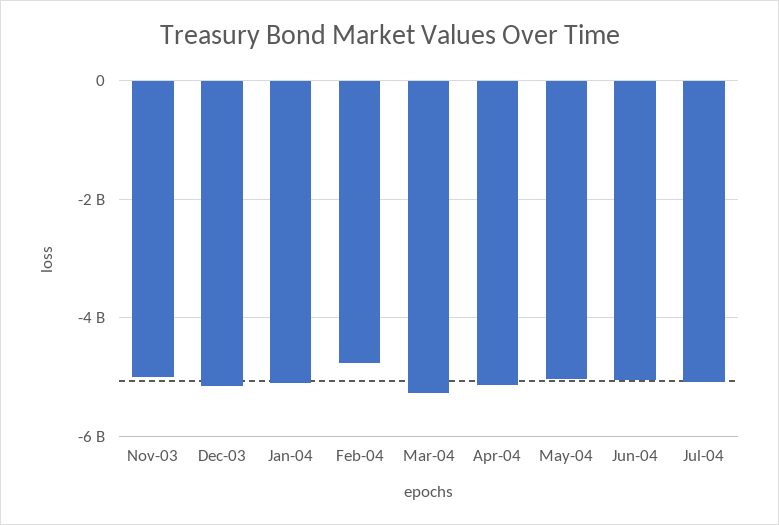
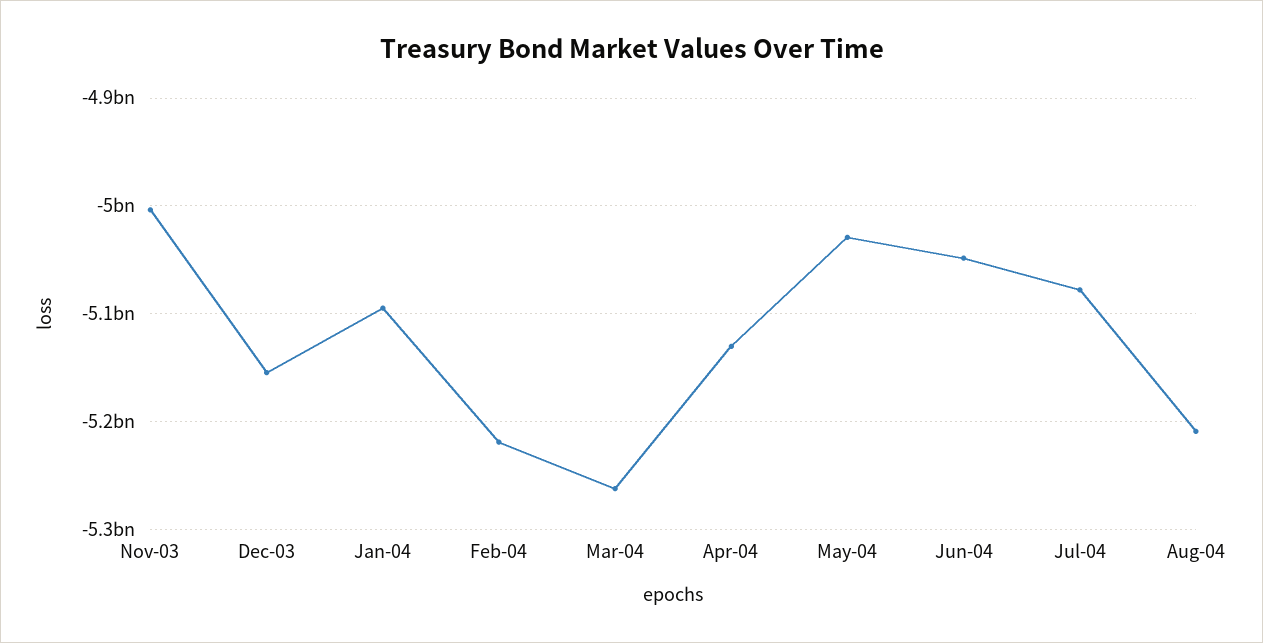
Feb-04: -4800000000 -> -5220000000
Aug-04: none -> -5210000000

